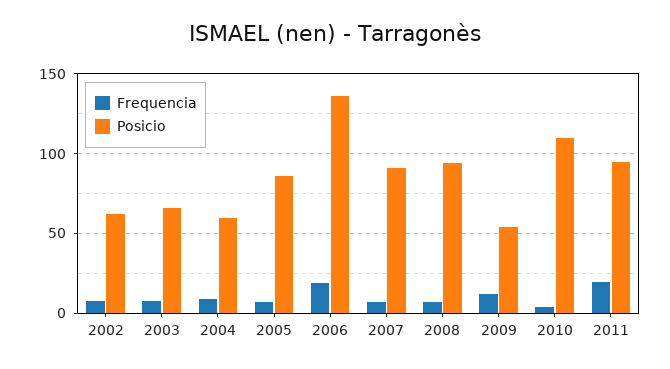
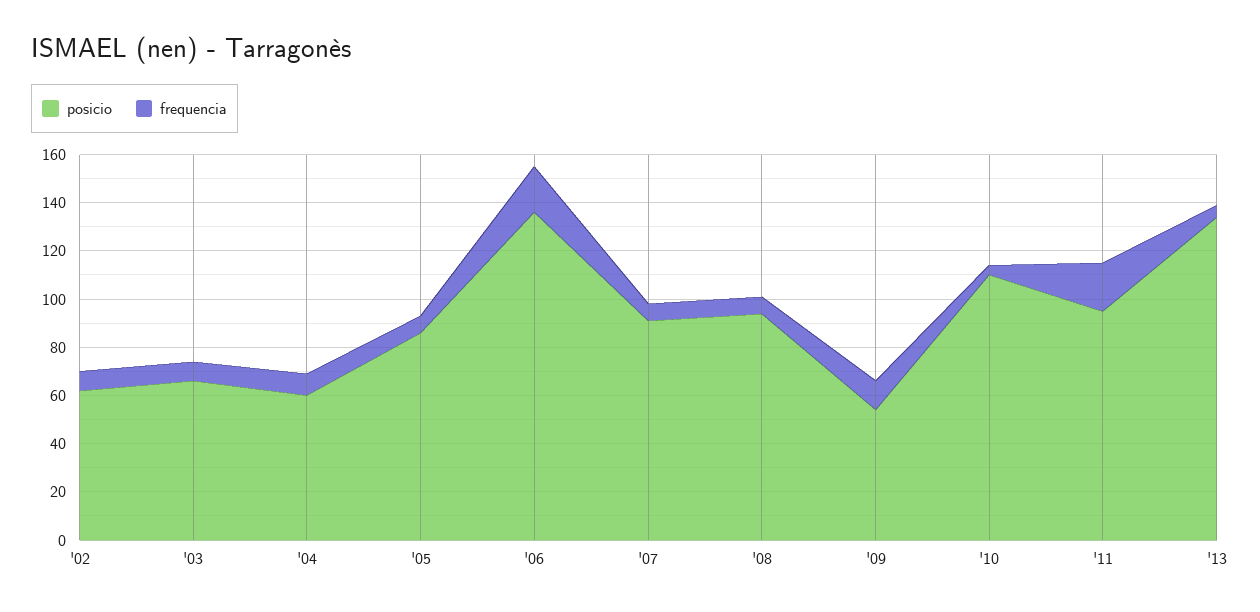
Posicio, '13: none -> 135
Frequencia, '13: none -> 5

